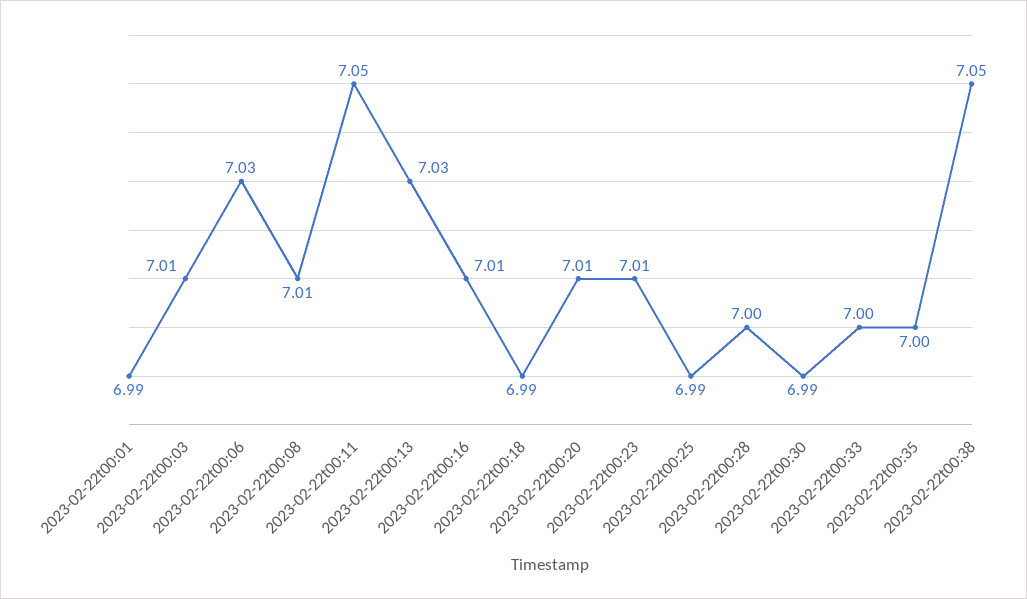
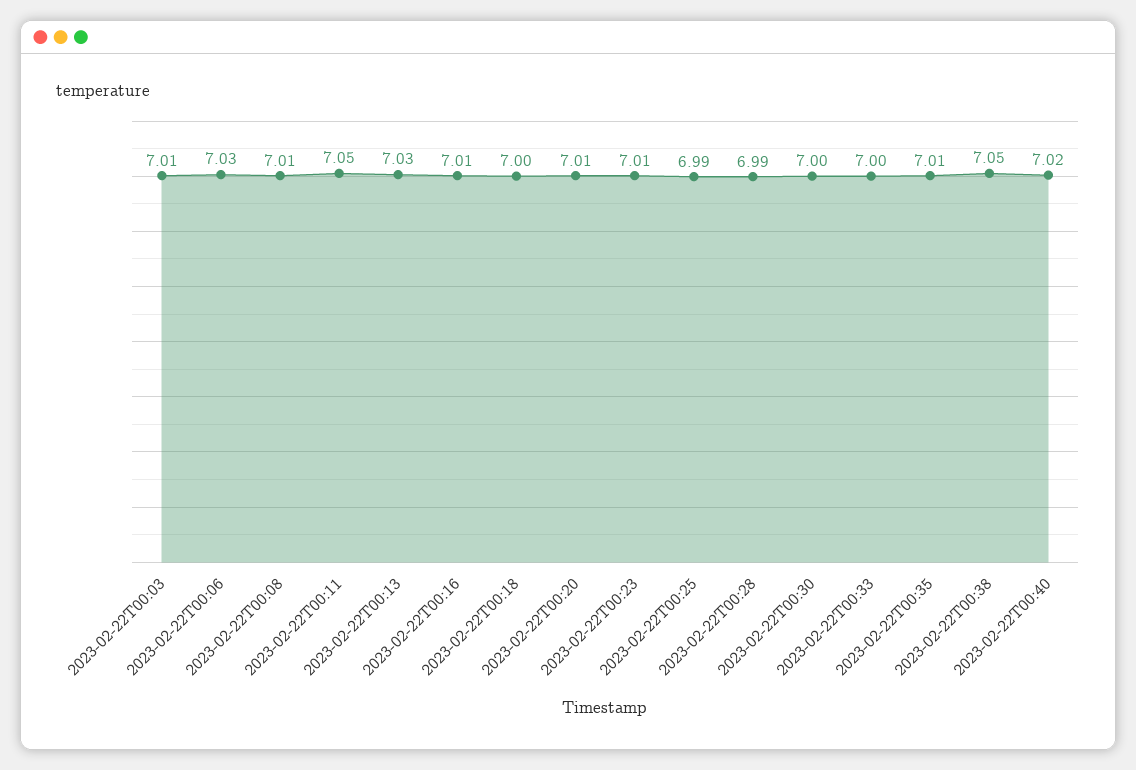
2023-02-22t00:01: 6.99 -> none
2023-02-22t00:18: 6.99 -> 7
2023-02-22t00:28: 7 -> 6.99
2023-02-22t00:30: 6.99 -> 7
2023-02-22t00:35: 7 -> 7.01
2023-02-22T00:40: none -> 7.02

